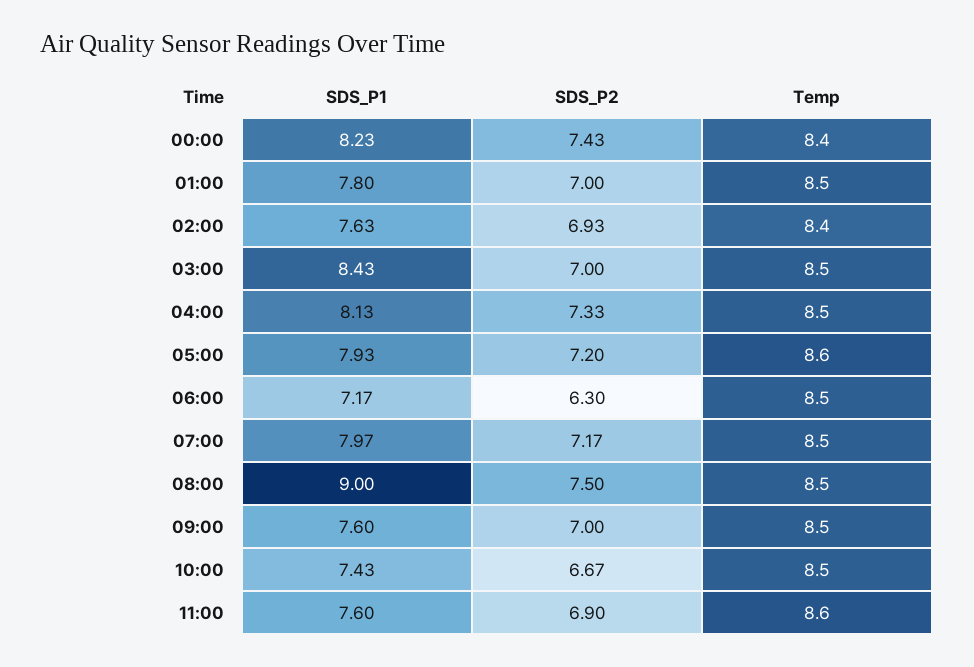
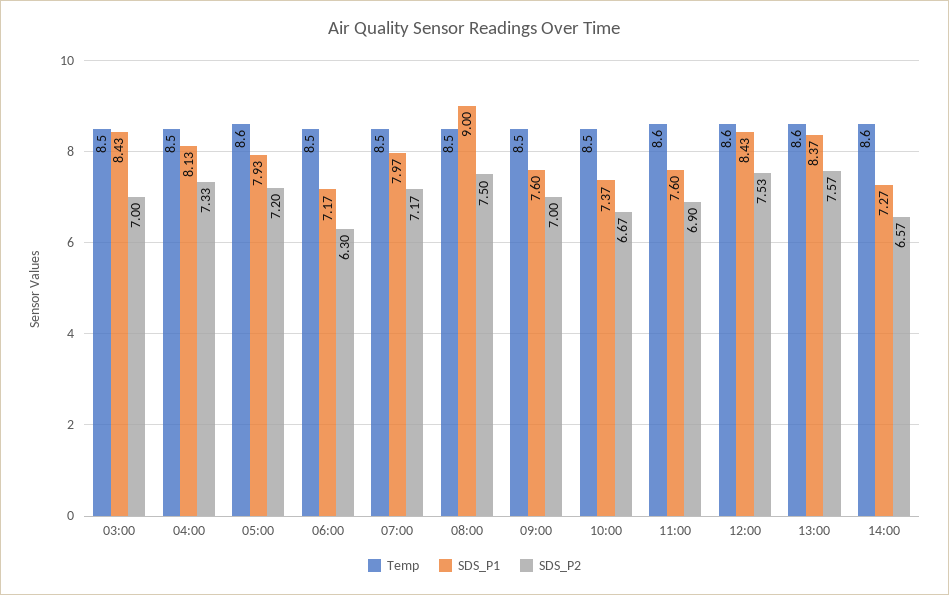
SDS_P1, 00:00: 8.23 -> none
SDS_P2, 00:00: 7.43 -> none
Temp, 00:00: 8.4 -> none
SDS_P1, 01:00: 7.8 -> none
SDS_P2, 01:00: 7 -> none
Temp, 01:00: 8.5 -> none
SDS_P1, 02:00: 7.63 -> none
SDS_P2, 02:00: 6.93 -> none
Temp, 02:00: 8.4 -> none
SDS_P1, 10:00: 7.43 -> 7.37
Temp, 12:00: none -> 8.6
SDS_P1, 12:00: none -> 8.43
SDS_P2, 12:00: none -> 7.53
Temp, 13:00: none -> 8.6
SDS_P1, 13:00: none -> 8.37
SDS_P2, 13:00: none -> 7.57
Temp, 14:00: none -> 8.6
SDS_P1, 14:00: none -> 7.27
SDS_P2, 14:00: none -> 6.57

